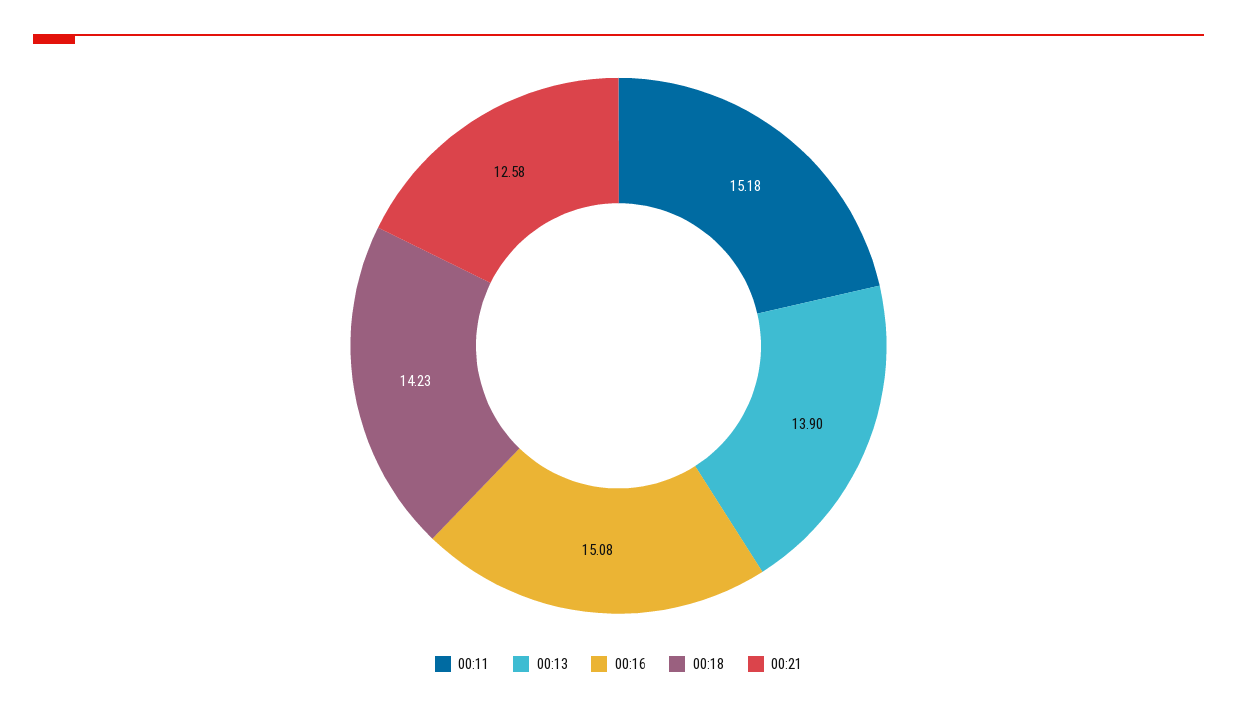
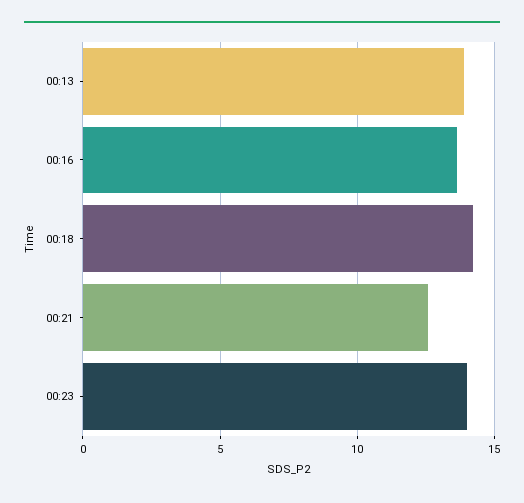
00:11: 15.18 -> none
00:16: 15.08 -> 13.5
00:23: none -> 14

